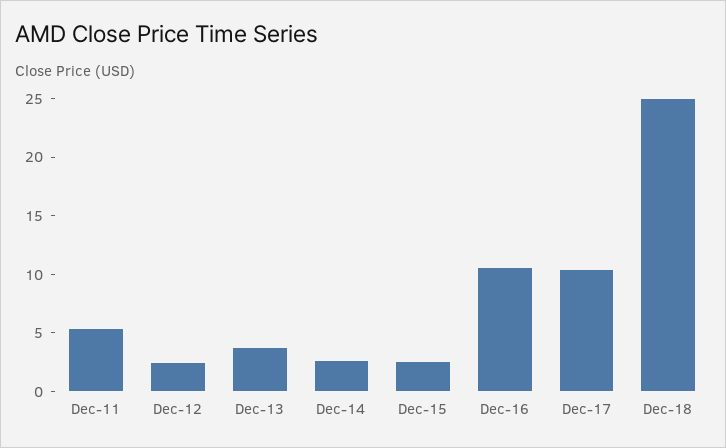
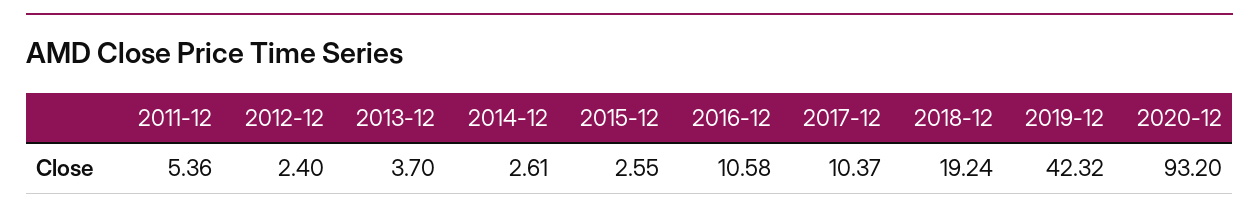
Dec-18: 25 -> 19.24
2019-12: none -> 42.32
2020-12: none -> 93.2

